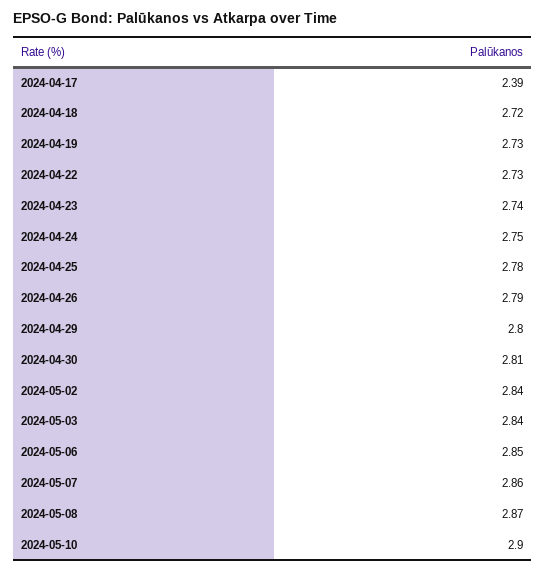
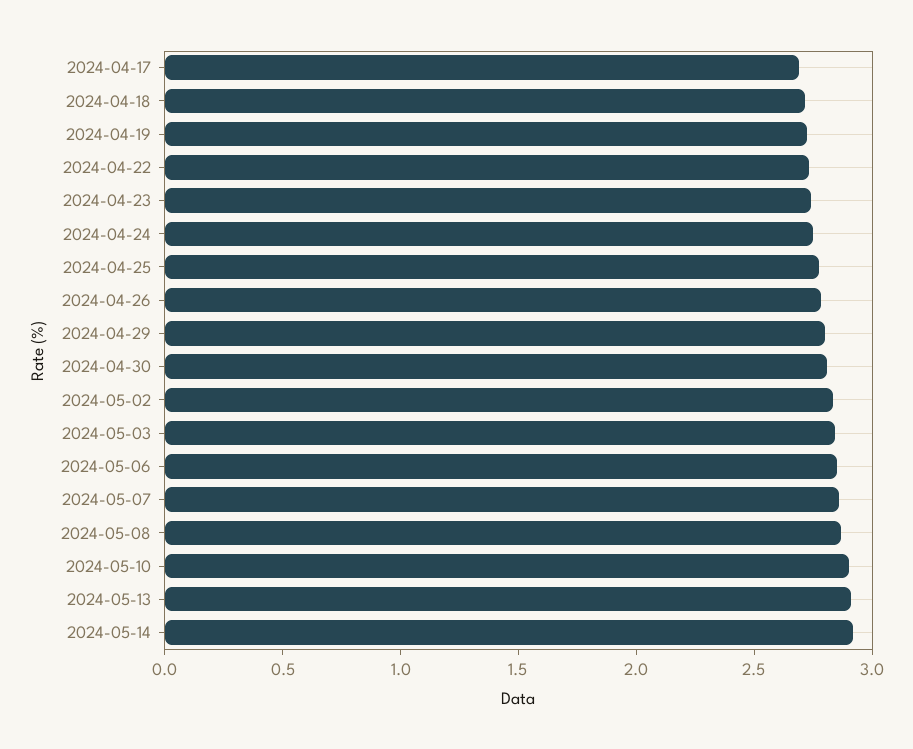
2024-04-17: 2.39 -> 2.7
2024-05-13: none -> 2.9
2024-05-14: none -> 2.9

